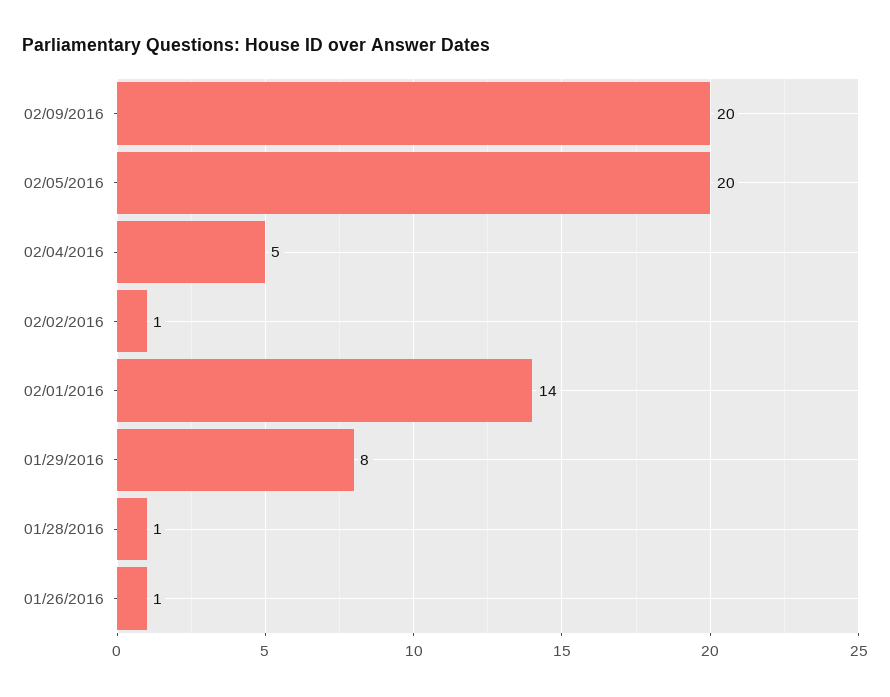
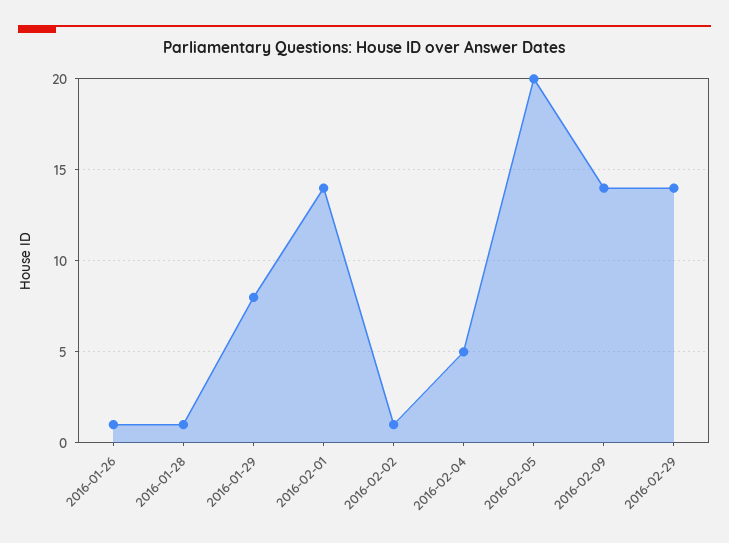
02/09/2016: 20 -> 14
2016-02-29: none -> 14

